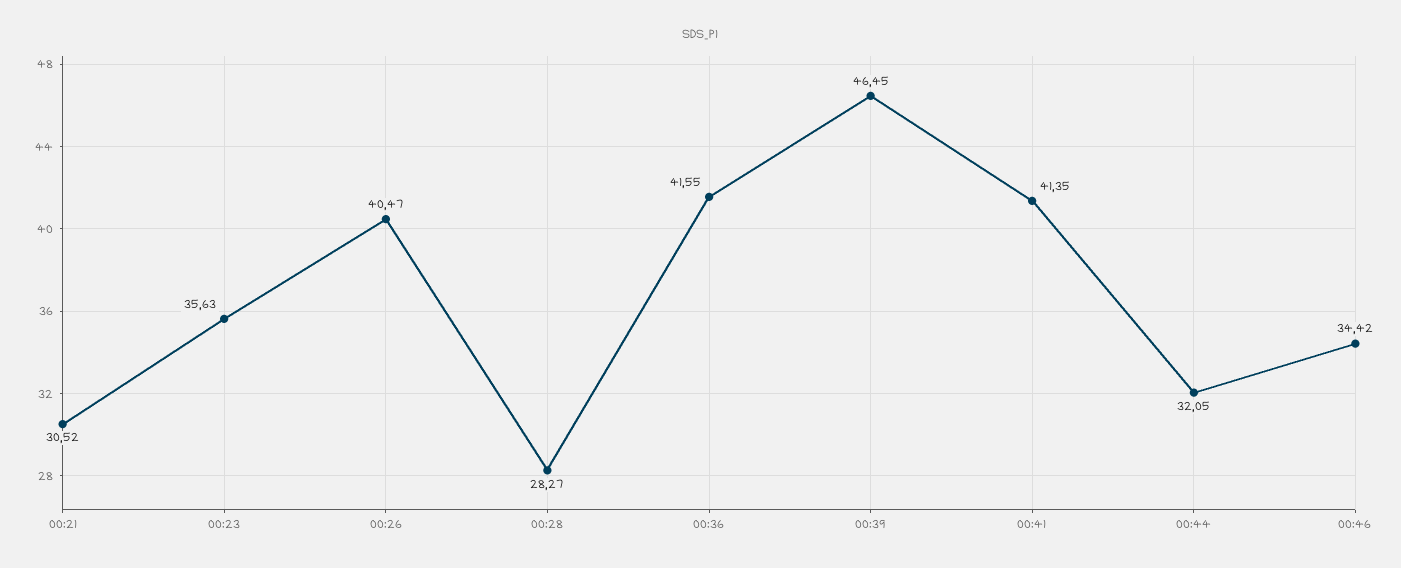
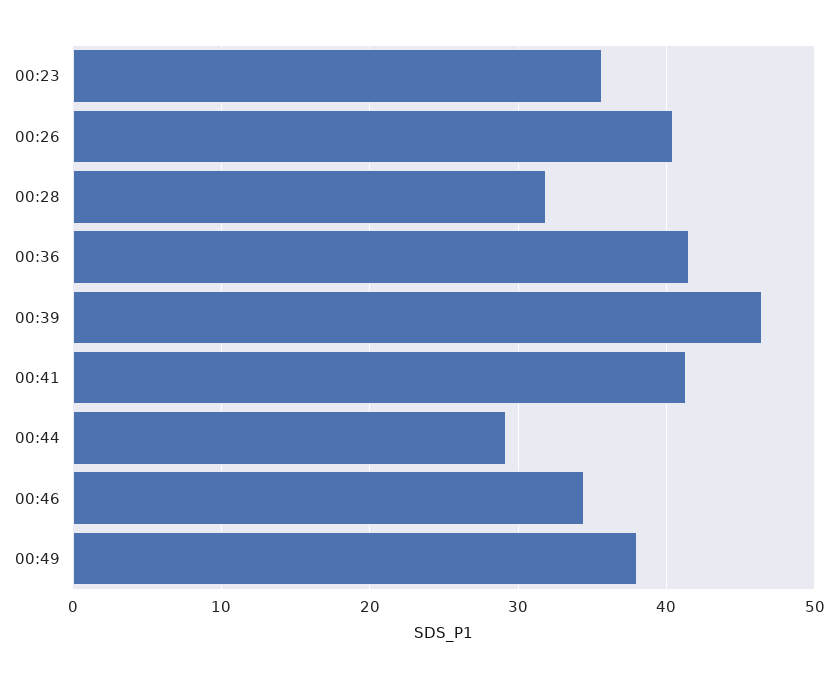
00:21: 30.52 -> none
00:28: 28.27 -> 32
00:44: 32.05 -> 29
00:49: none -> 38

